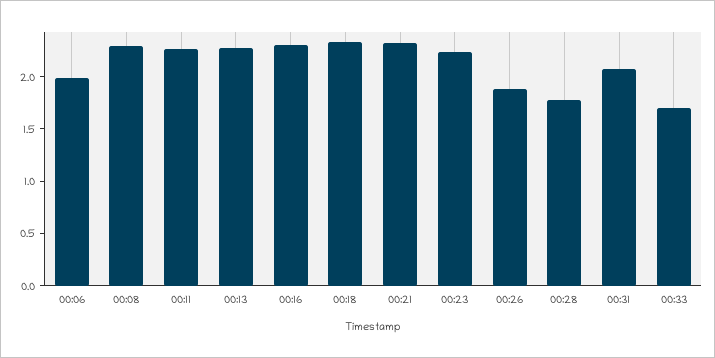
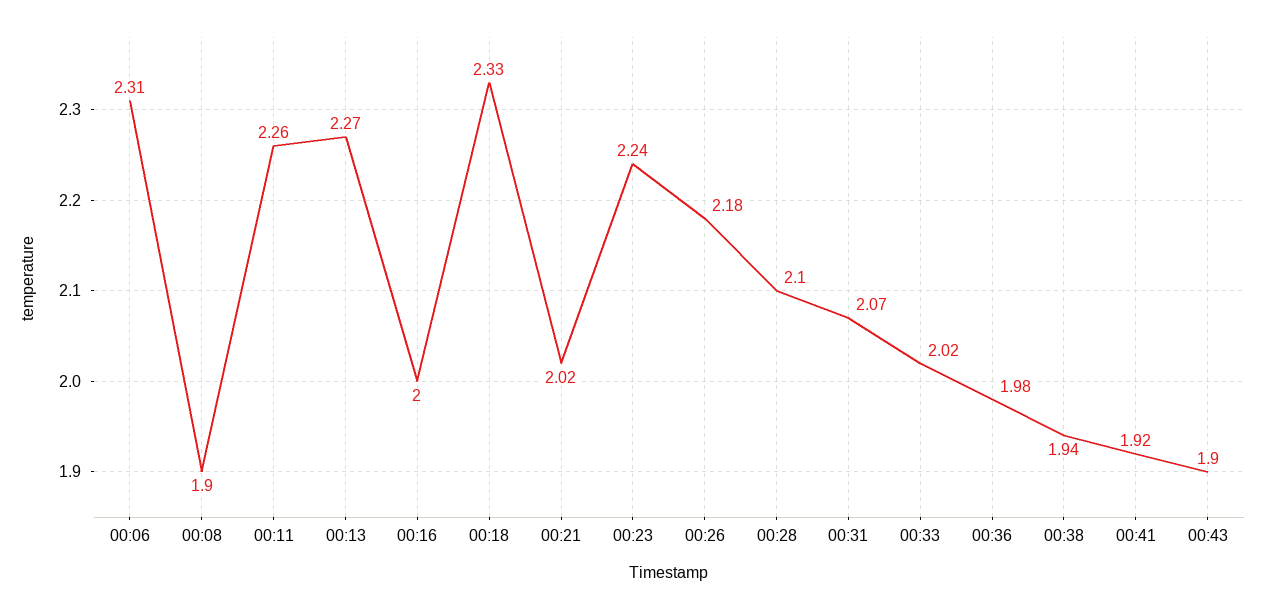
00:06: 2 -> 2.31
00:08: 2.3 -> 1.9
00:16: 2.3 -> 2
00:21: 2.3 -> 2.02
00:26: 1.9 -> 2.18
00:28: 1.8 -> 2.1
00:33: 1.7 -> 2.02
00:36: none -> 1.98
00:38: none -> 1.94
00:41: none -> 1.92
00:43: none -> 1.9

